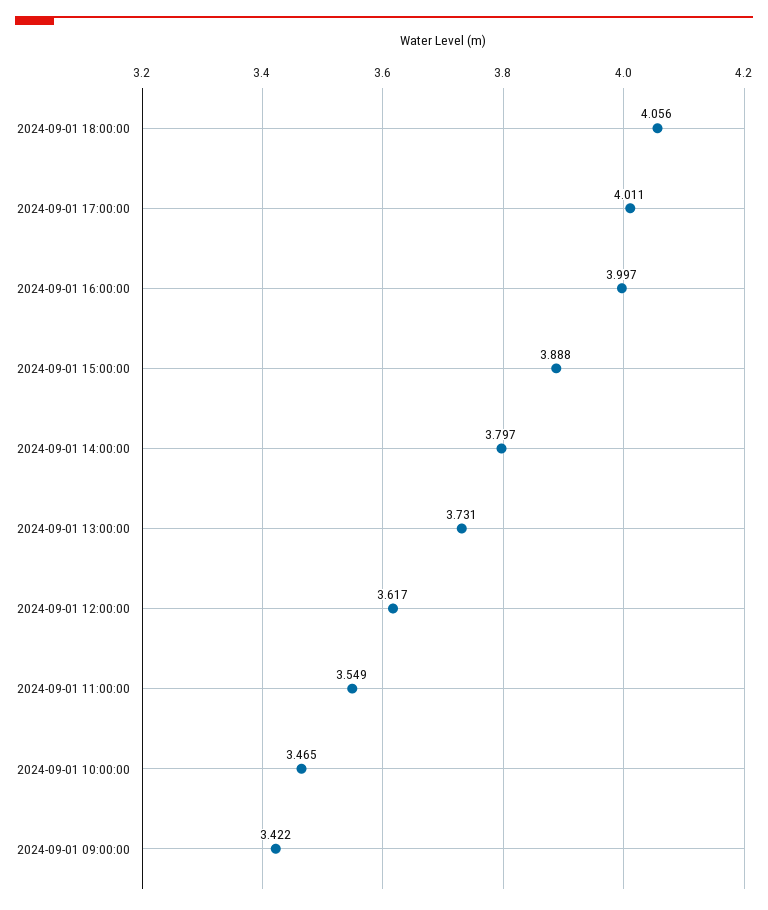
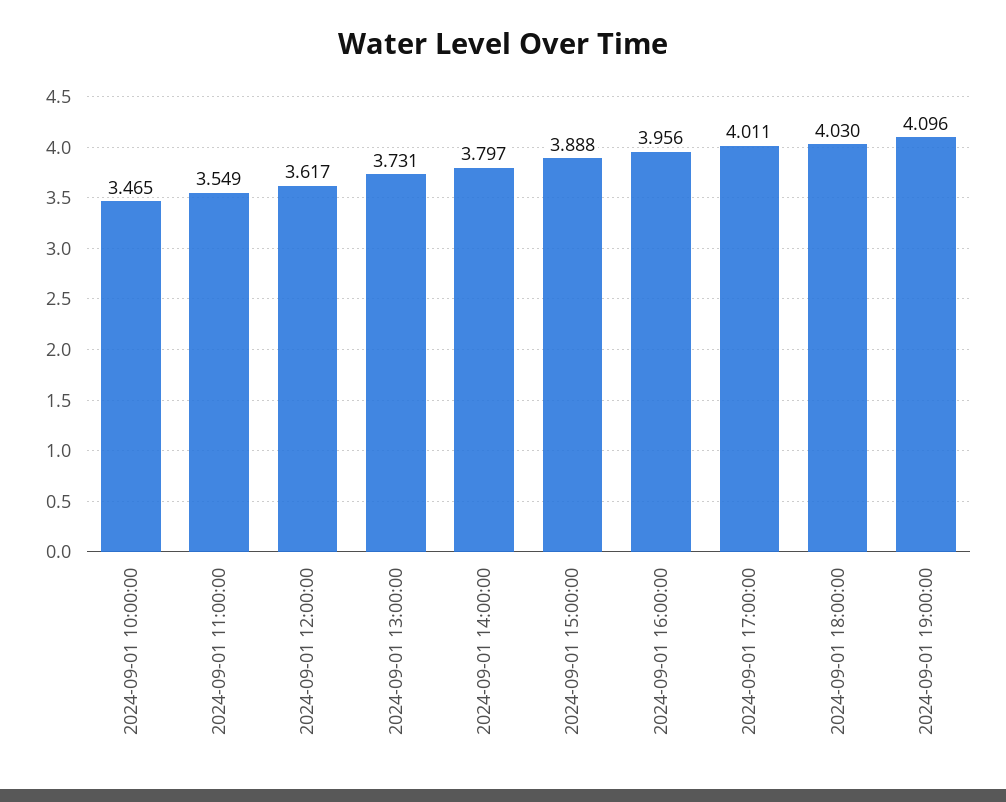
2024-09-01 18:00:00: 4.056 -> 4.03
2024-09-01 16:00:00: 3.997 -> 3.956
2024-09-01 09:00:00: 3.422 -> none
2024-09-01 19:00:00: none -> 4.096

